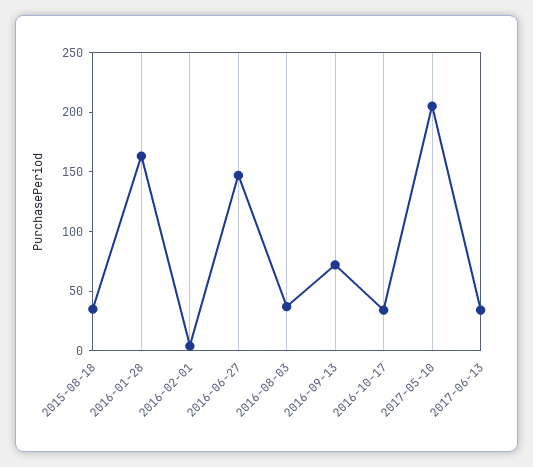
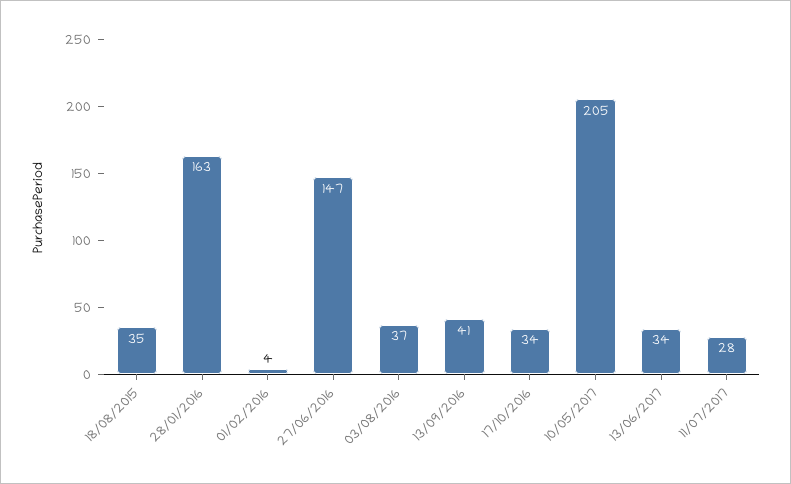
2016-09-13: 70 -> 41
11/07/2017: none -> 28

